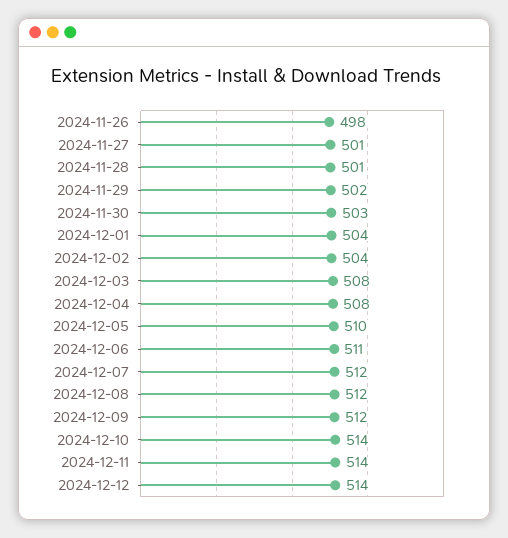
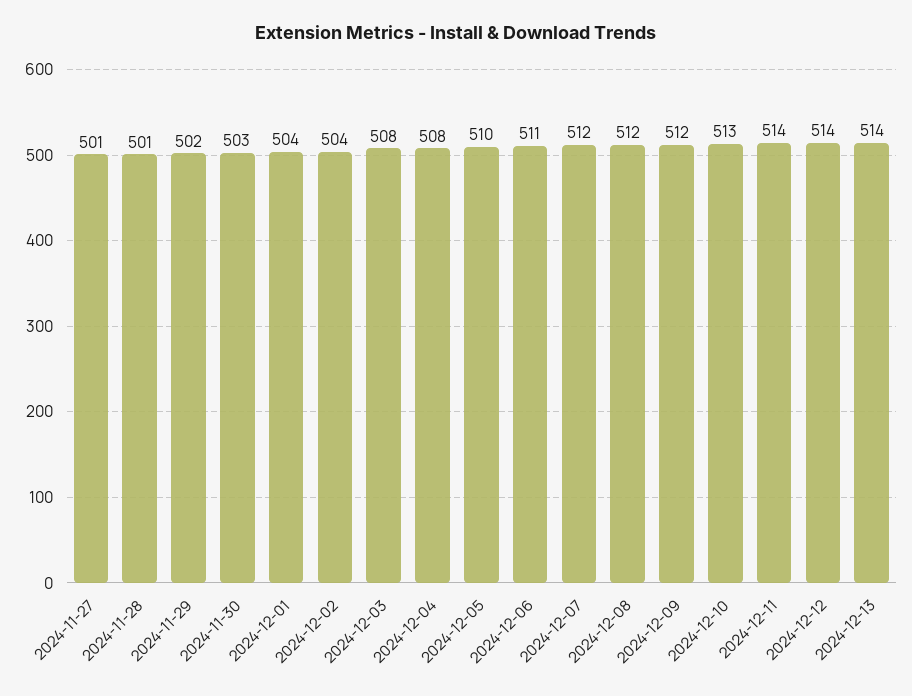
2024-11-26: 498 -> none
2024-12-10: 514 -> 513
2024-12-13: none -> 514

